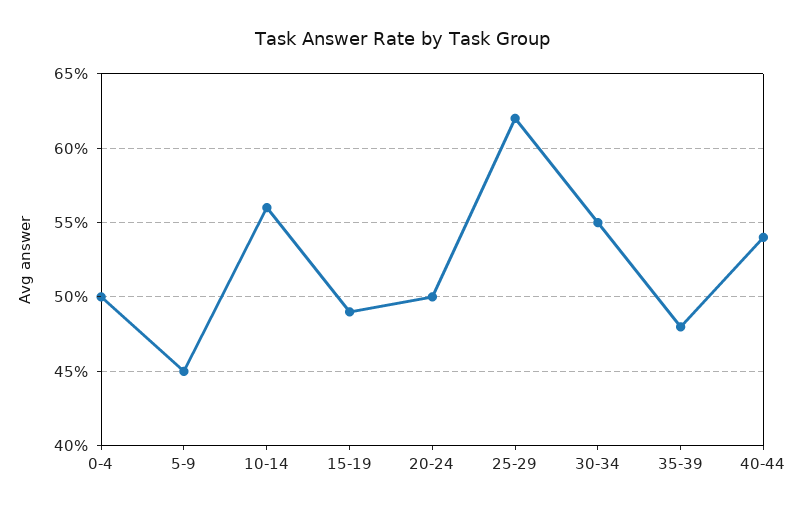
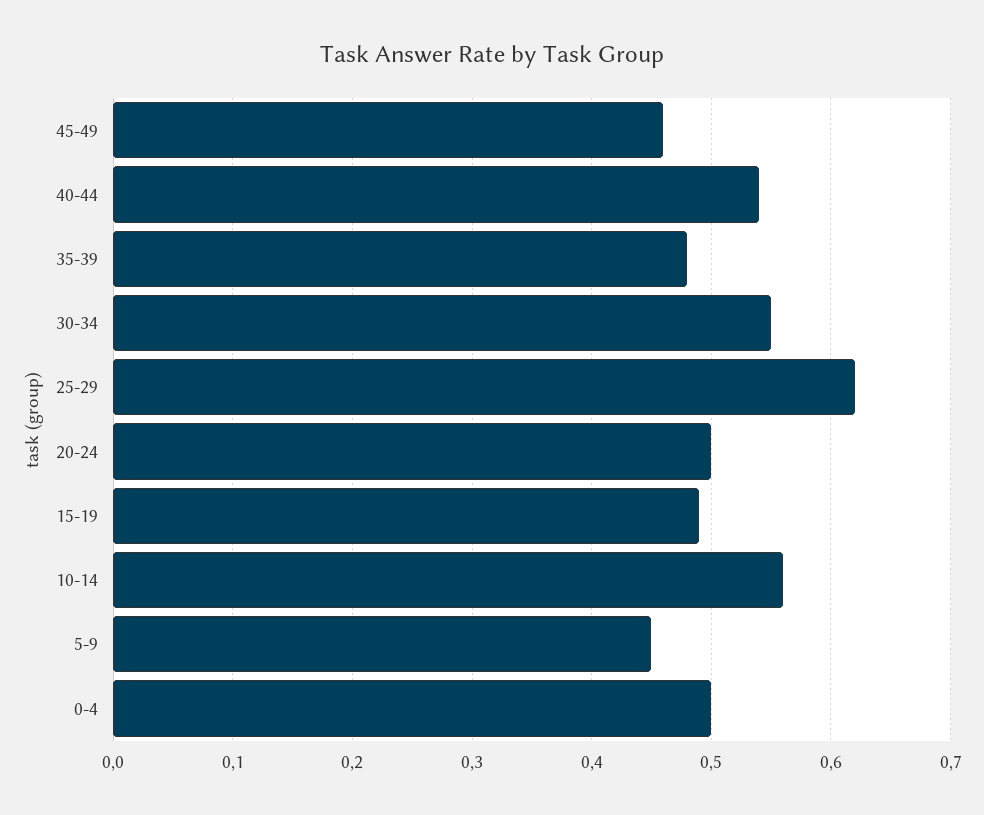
45-49: none -> 0.46

